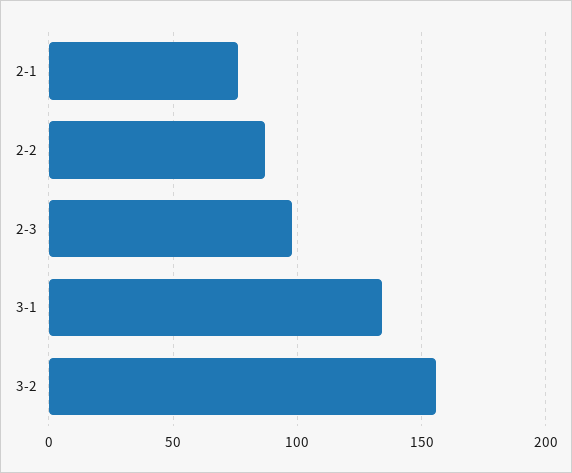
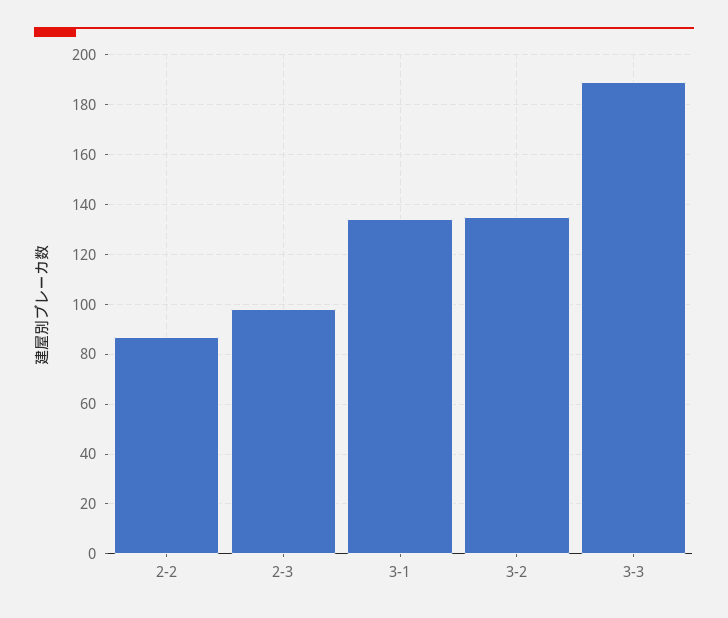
2-1: 75 -> none
3-2: 155 -> 135
3-3: none -> 190

